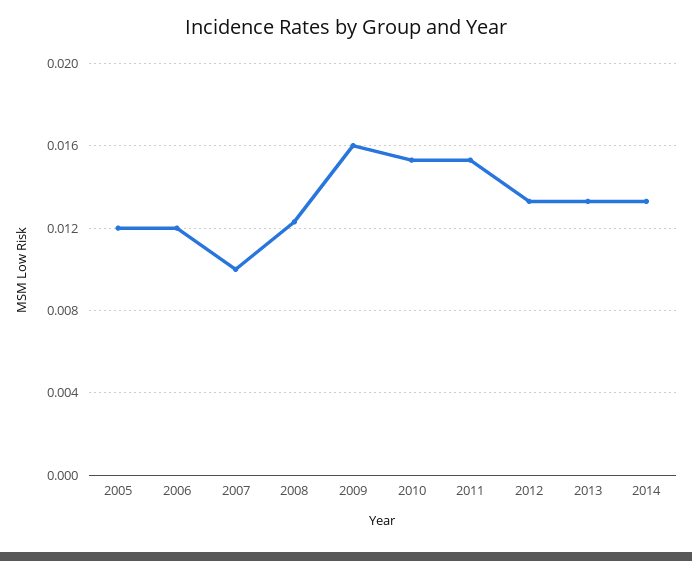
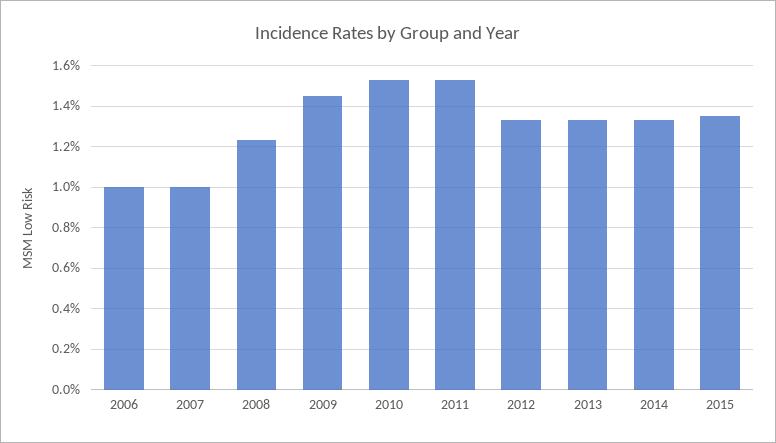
2005: 0.012 -> none
2006: 0.012 -> 0.01
2009: 0.016 -> 0.0145
2015: none -> 0.0135

